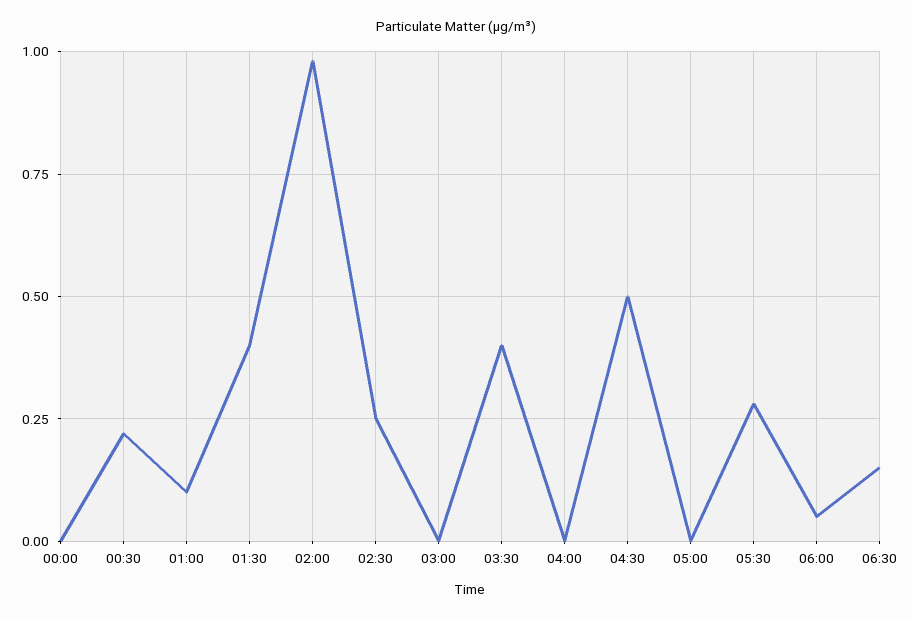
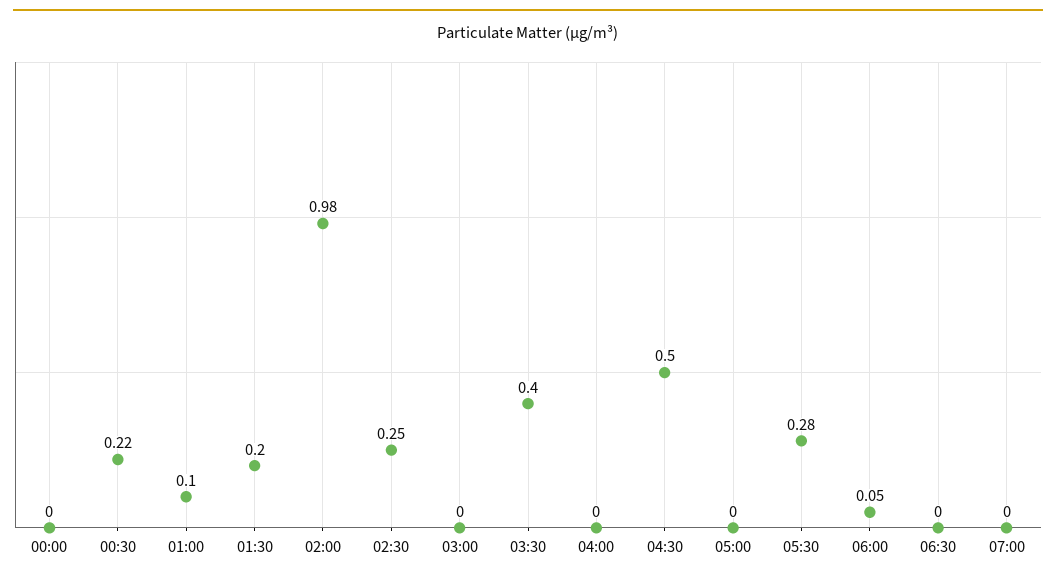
01:30: 0.4 -> 0.2
06:30: 0.15 -> 0
07:00: none -> 0

